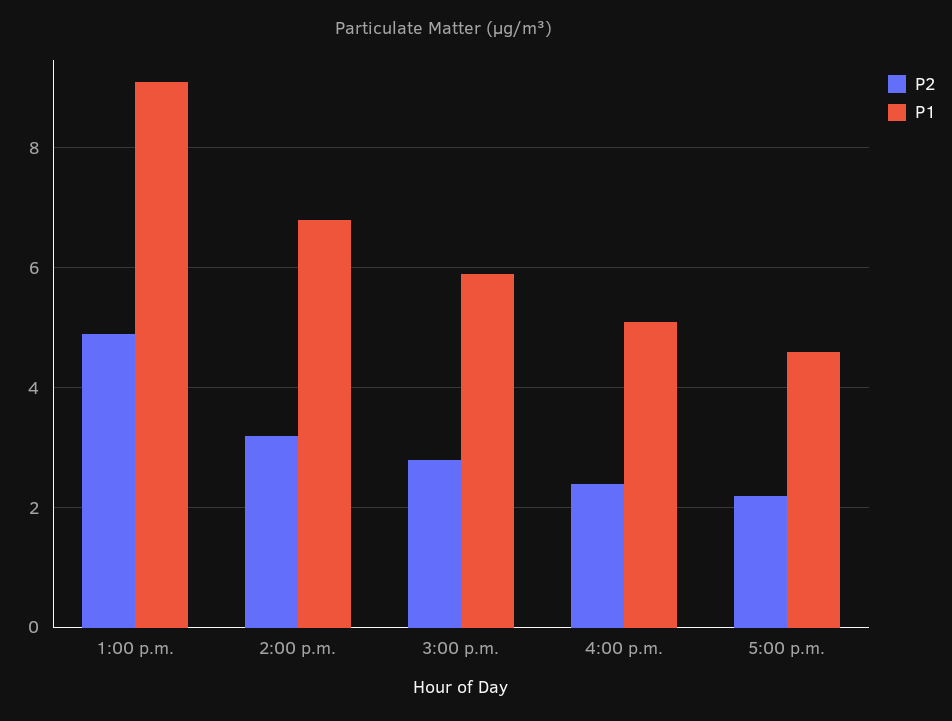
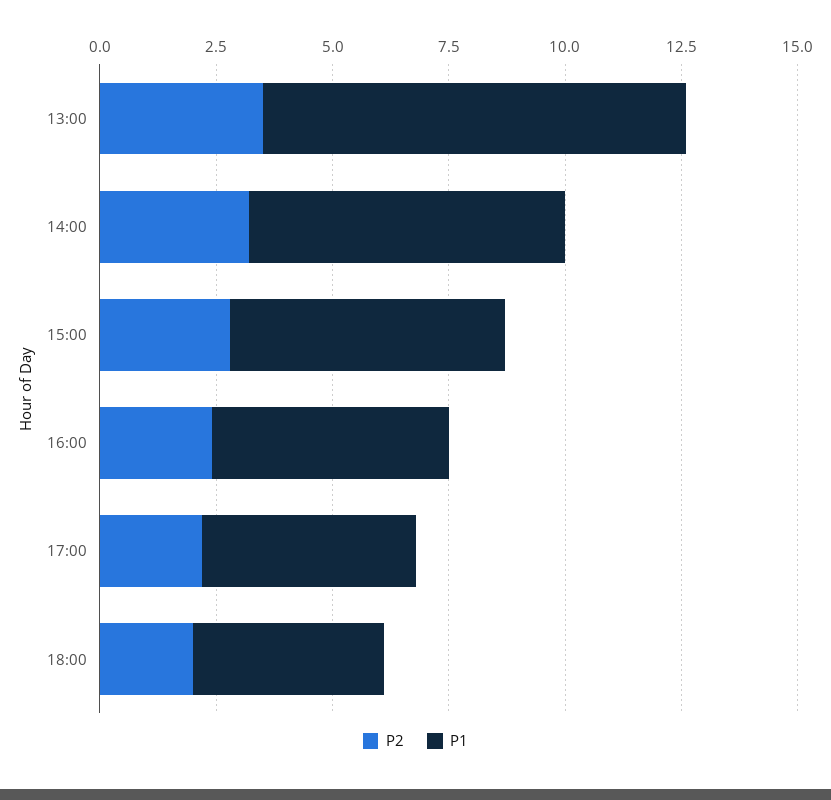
P2, 1:00 p.m.: 5 -> 3.5
P2, 18:00: none -> 2
P1, 18:00: none -> 4

